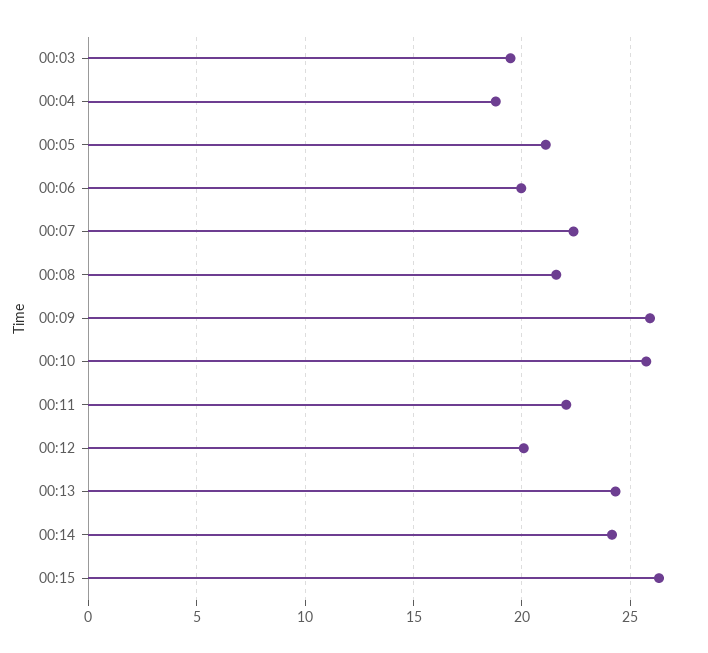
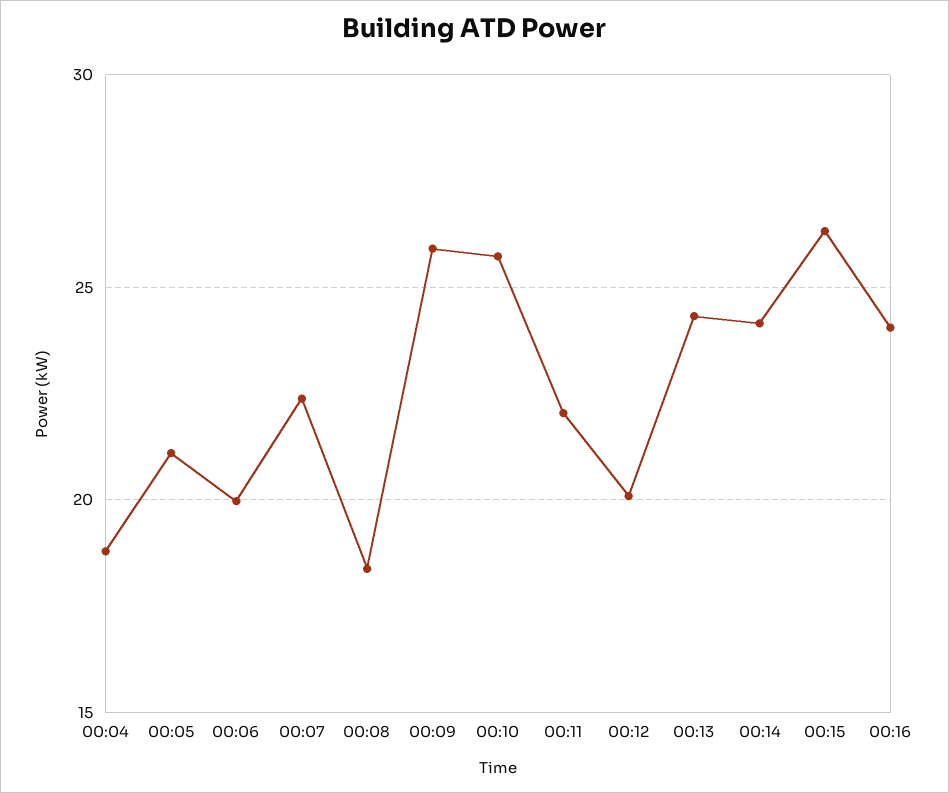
00:03: 19.5 -> none
00:08: 21.5 -> 18.5
00:16: none -> 24

